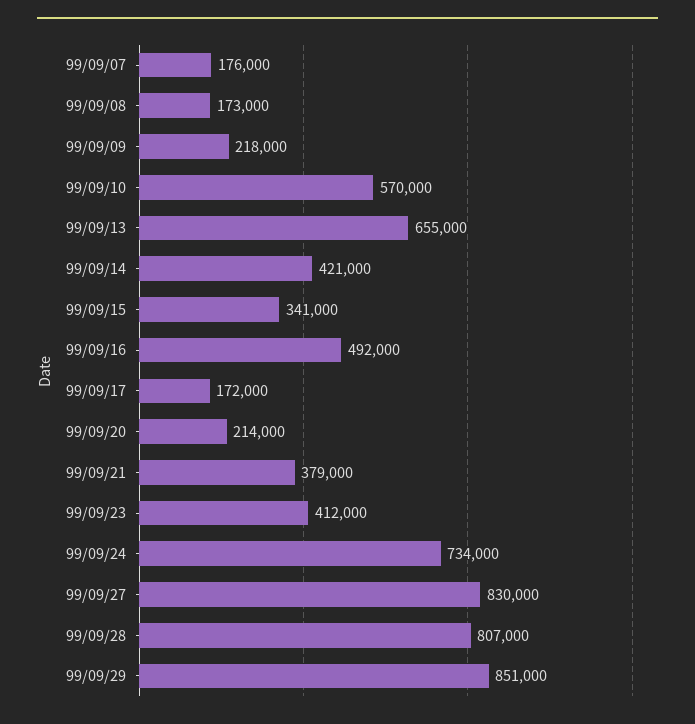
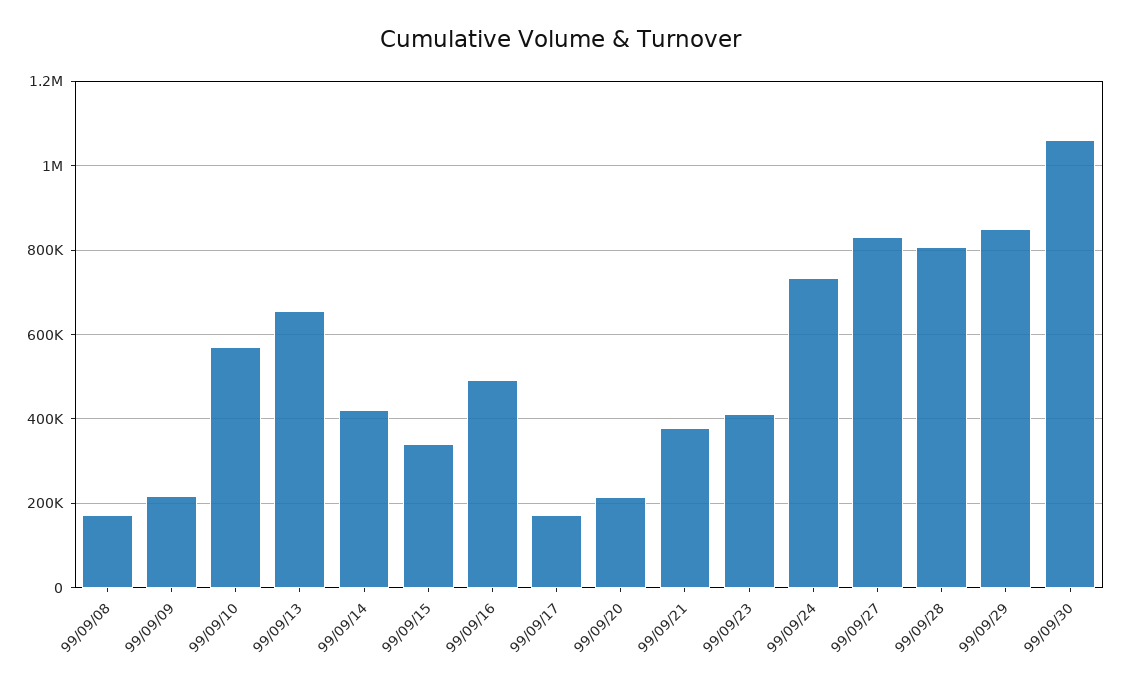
99/09/07: 176000 -> none
99/09/30: none -> 1060000

